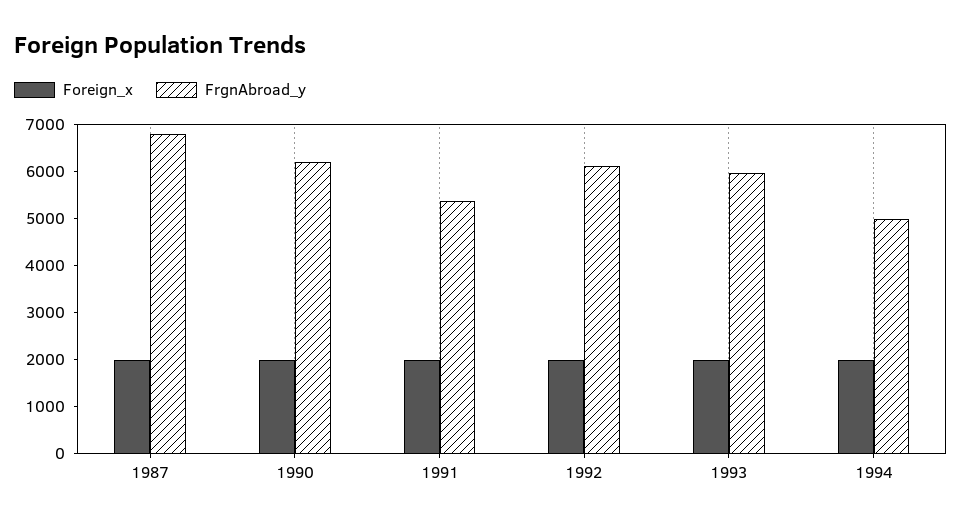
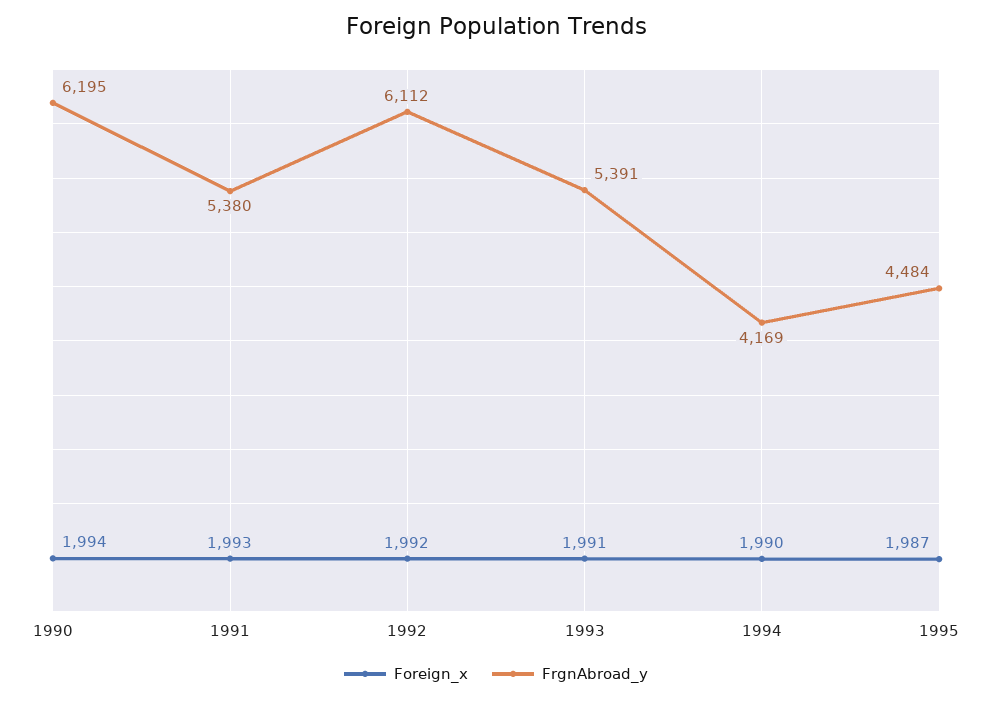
Foreign_x, 1987: 2000 -> none
FrgnAbroad_y, 1987: 6800 -> none
FrgnAbroad_y, 1993: 6000 -> 5391
FrgnAbroad_y, 1994: 5000 -> 4169
Foreign_x, 1995: none -> 1987
FrgnAbroad_y, 1995: none -> 4484

